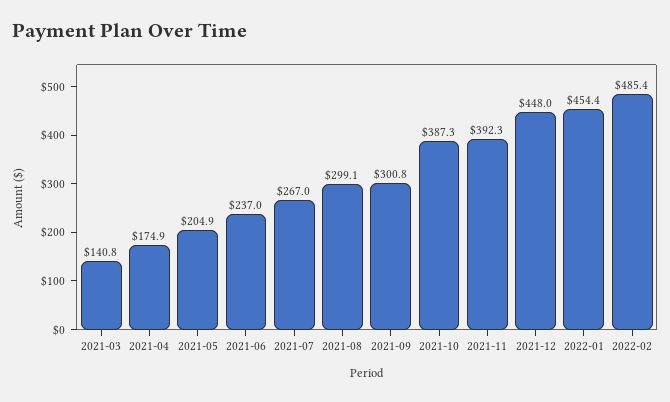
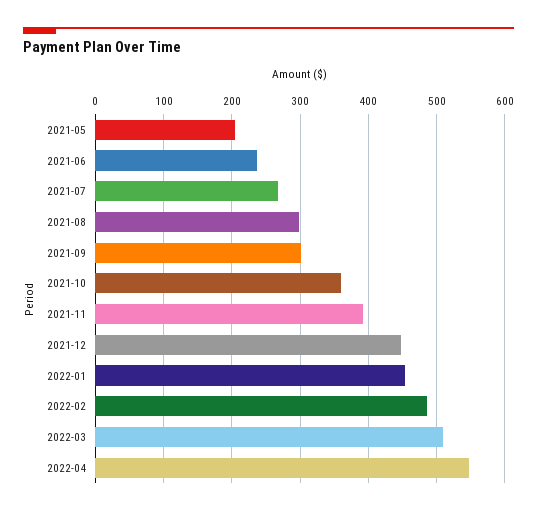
2021-03: 140.8 -> none
2021-04: 174.9 -> none
2021-10: 387.3 -> 360
2022-03: none -> 510
2022-04: none -> 550

